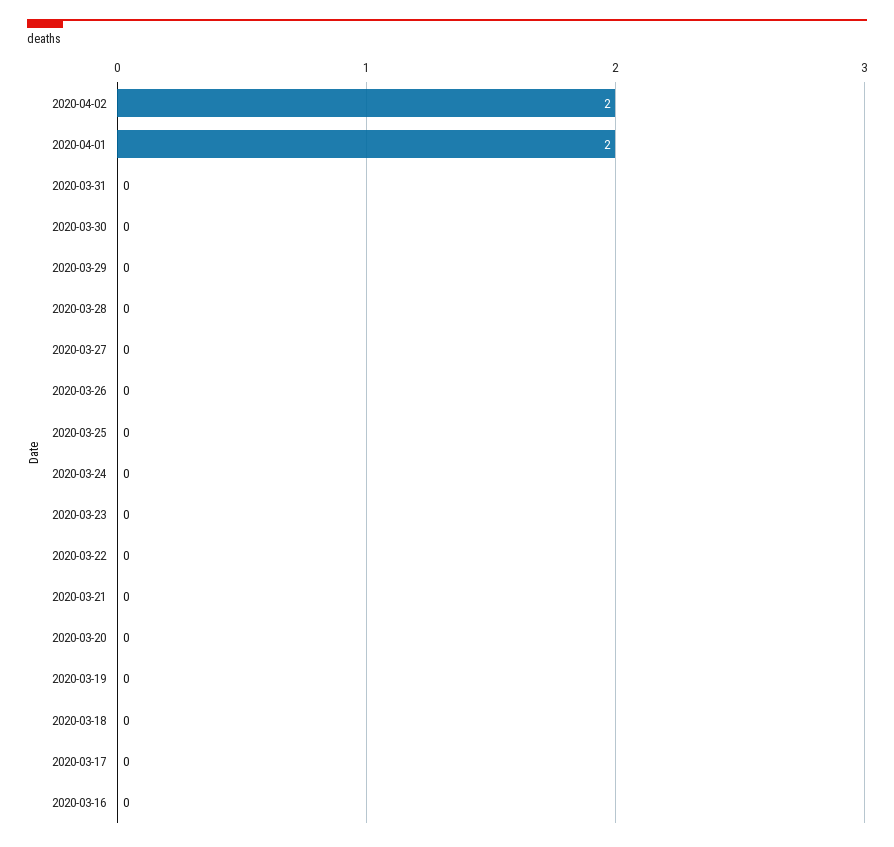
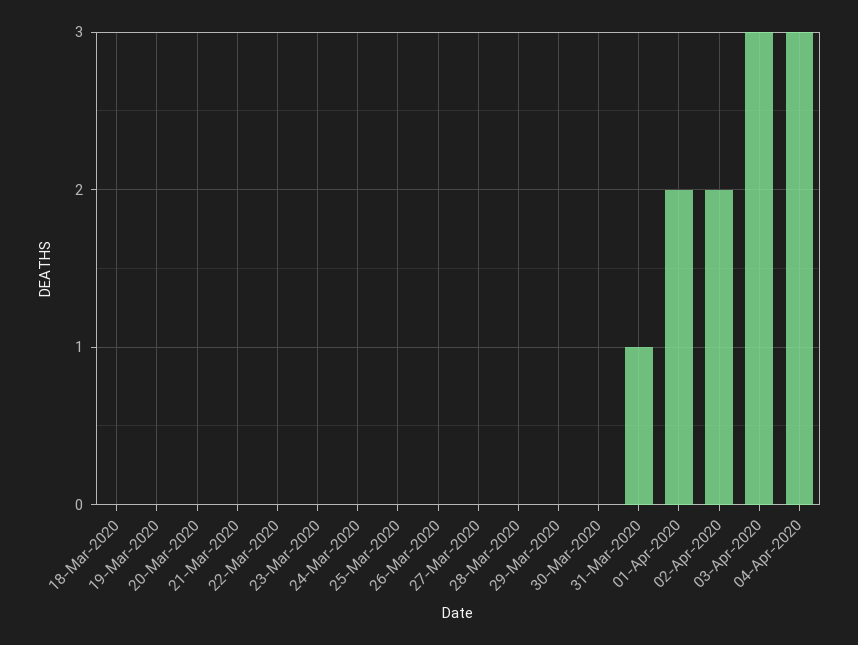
2020-03-31: 0 -> 1
2020-03-17: 0 -> none
2020-03-16: 0 -> none
03-Apr-2020: none -> 3
04-Apr-2020: none -> 3

